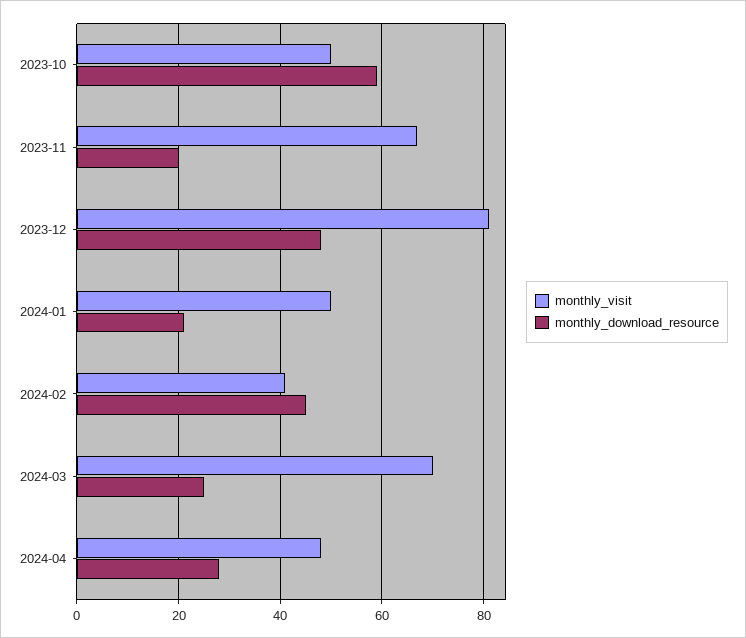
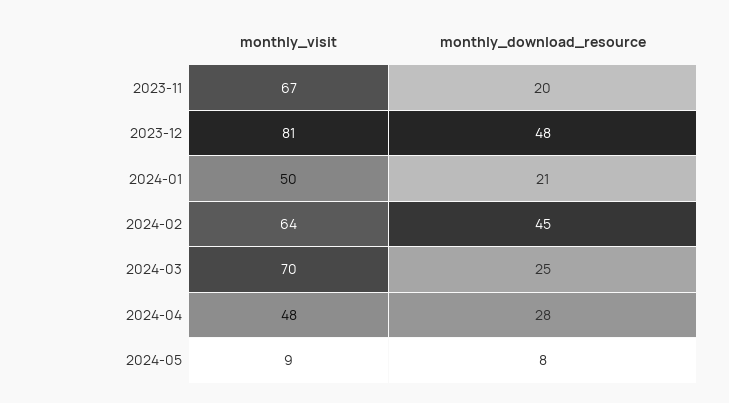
monthly_visit, 2023-10: 50 -> none
monthly_download_resource, 2023-10: 60 -> none
monthly_visit, 2024-02: 40 -> 64
monthly_visit, 2024-05: none -> 9
monthly_download_resource, 2024-05: none -> 8

